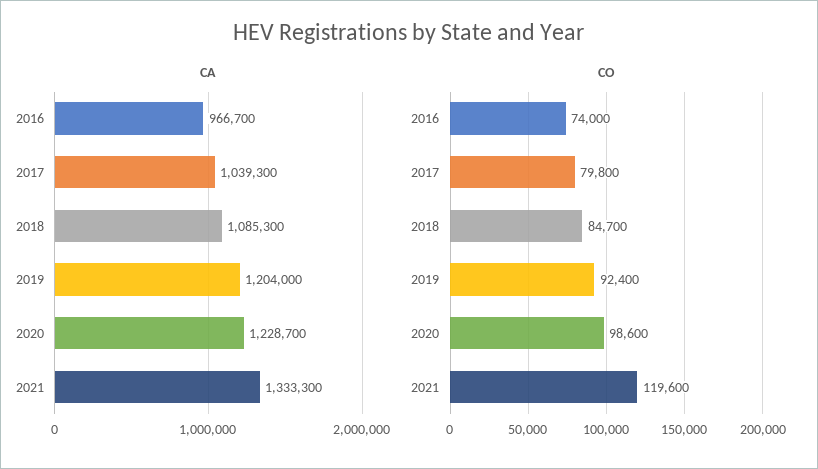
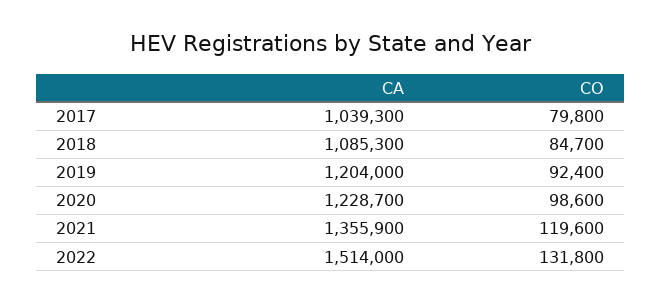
CA, 2016: 966700 -> none
CA, 2021: 1333300 -> 1355900
CO, 2016: 74000 -> none
CA, 2022: none -> 1514000
CO, 2022: none -> 131800

